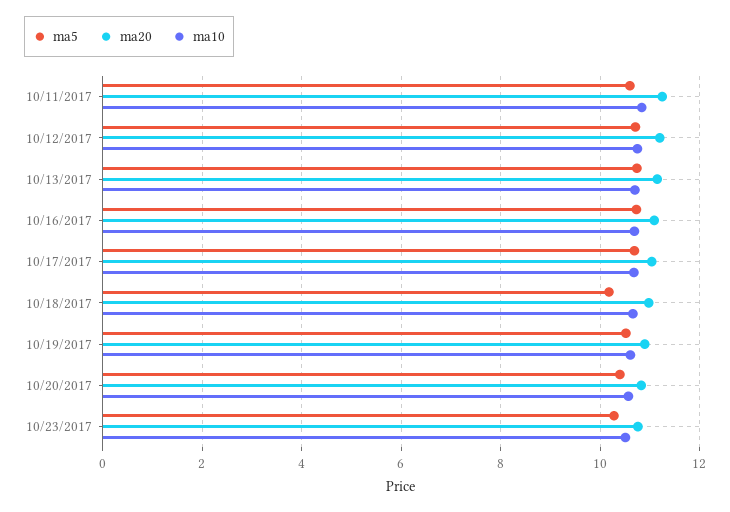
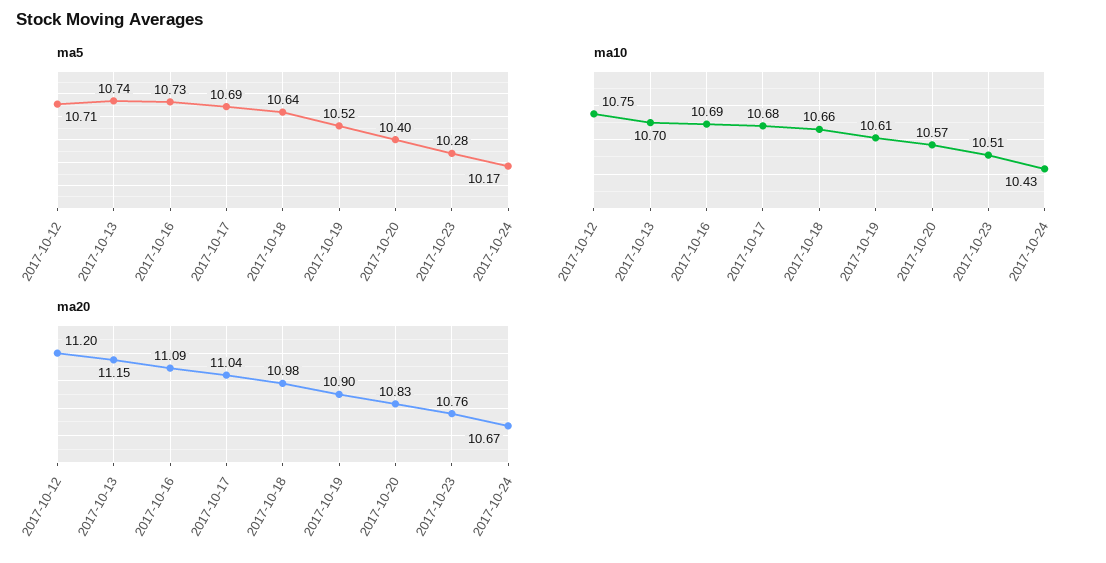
ma5, 10/11/2017: 10.6 -> none
ma20, 10/11/2017: 11.2 -> none
ma10, 10/11/2017: 10.8 -> none
ma5, 10/18/2017: 10.2 -> 10.64
ma5, 2017-10-24: none -> 10.17
ma10, 2017-10-24: none -> 10.43
ma20, 2017-10-24: none -> 10.67

